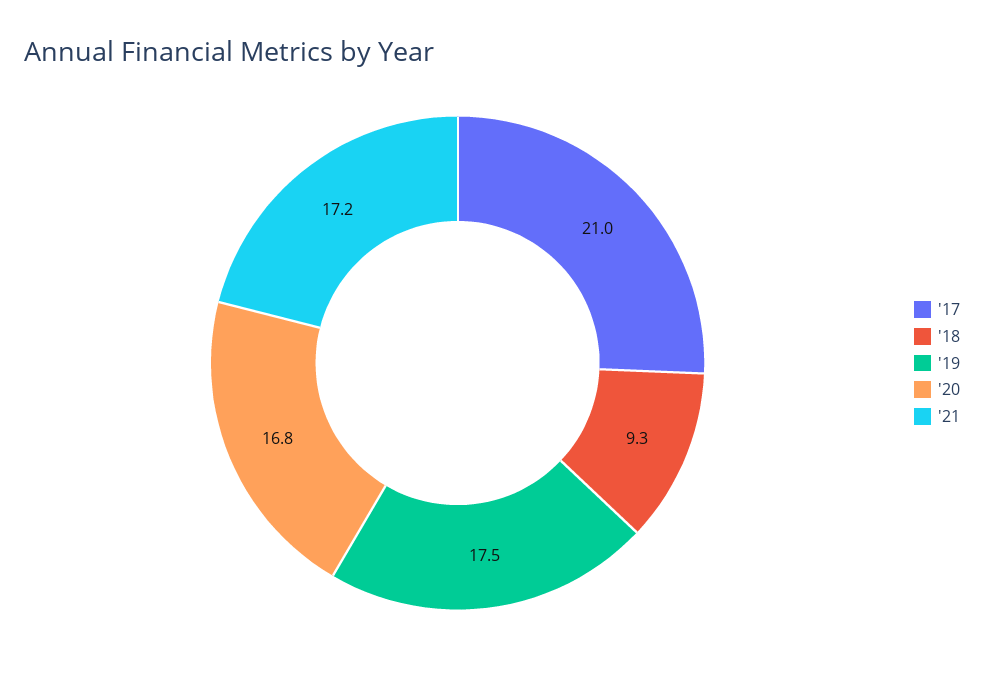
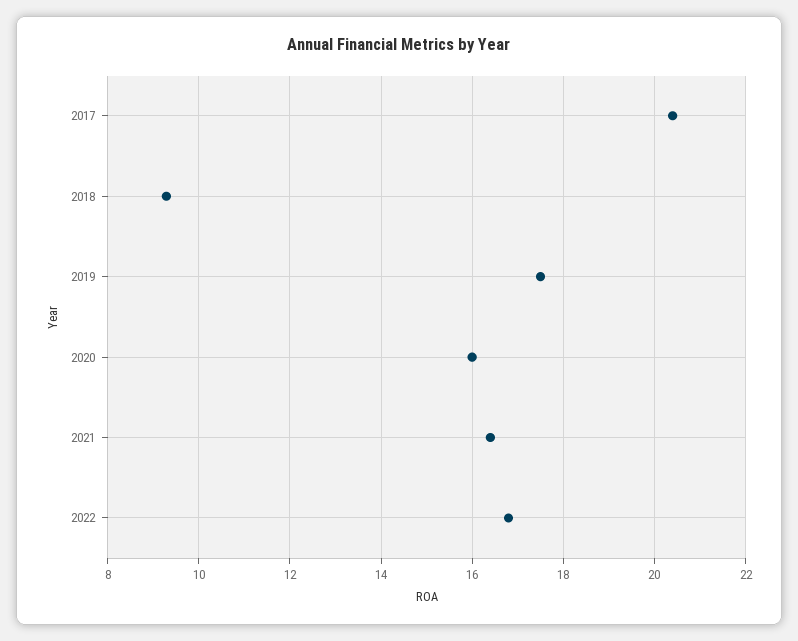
'17: 21 -> 20.4
'20: 16.8 -> 16
'21: 17.2 -> 16.4
2022: none -> 16.8

